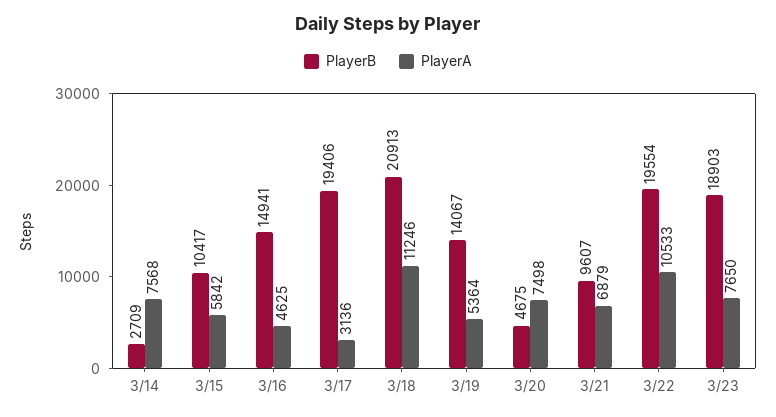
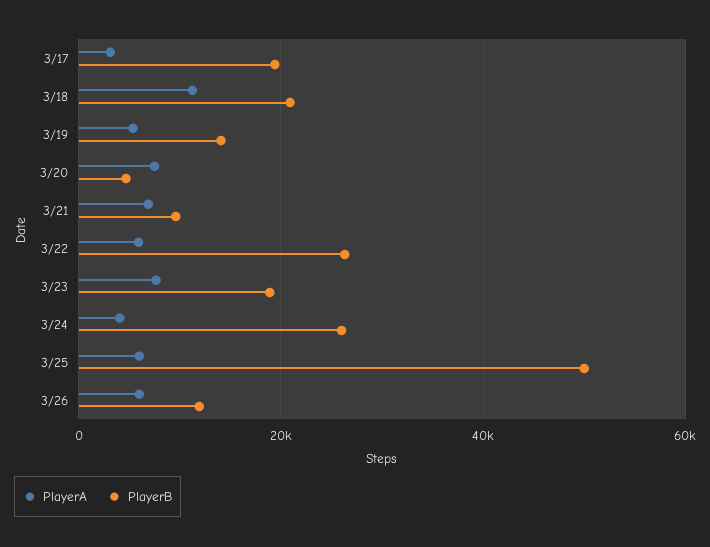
PlayerB, 3/14: 2709 -> none
PlayerA, 3/14: 7568 -> none
PlayerB, 3/15: 10417 -> none
PlayerA, 3/15: 5842 -> none
PlayerB, 3/16: 14941 -> none
PlayerA, 3/16: 4625 -> none
PlayerB, 3/22: 19554 -> 26000
PlayerA, 3/22: 10533 -> 6000
PlayerA, 3/24: none -> 4000
PlayerB, 3/24: none -> 26000
PlayerA, 3/25: none -> 6000
PlayerB, 3/25: none -> 50000
PlayerA, 3/26: none -> 6000
PlayerB, 3/26: none -> 12000

